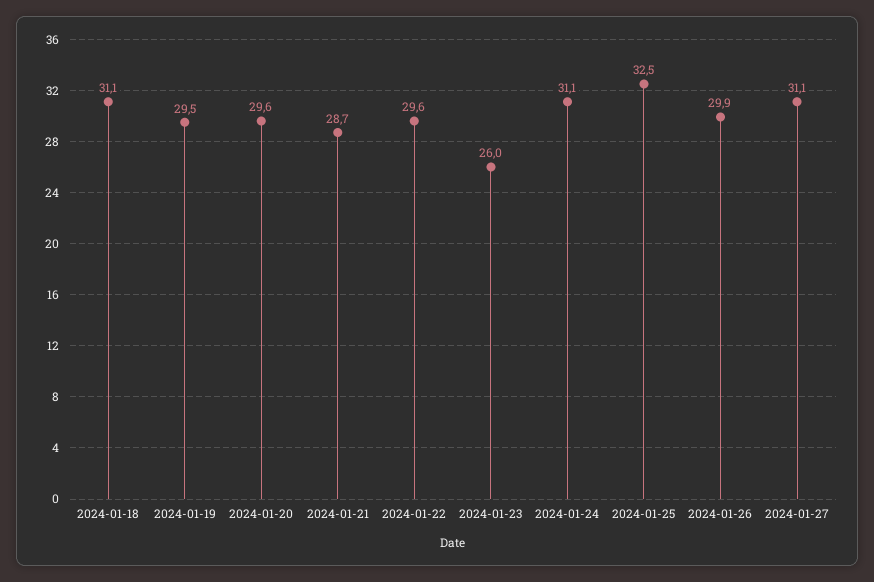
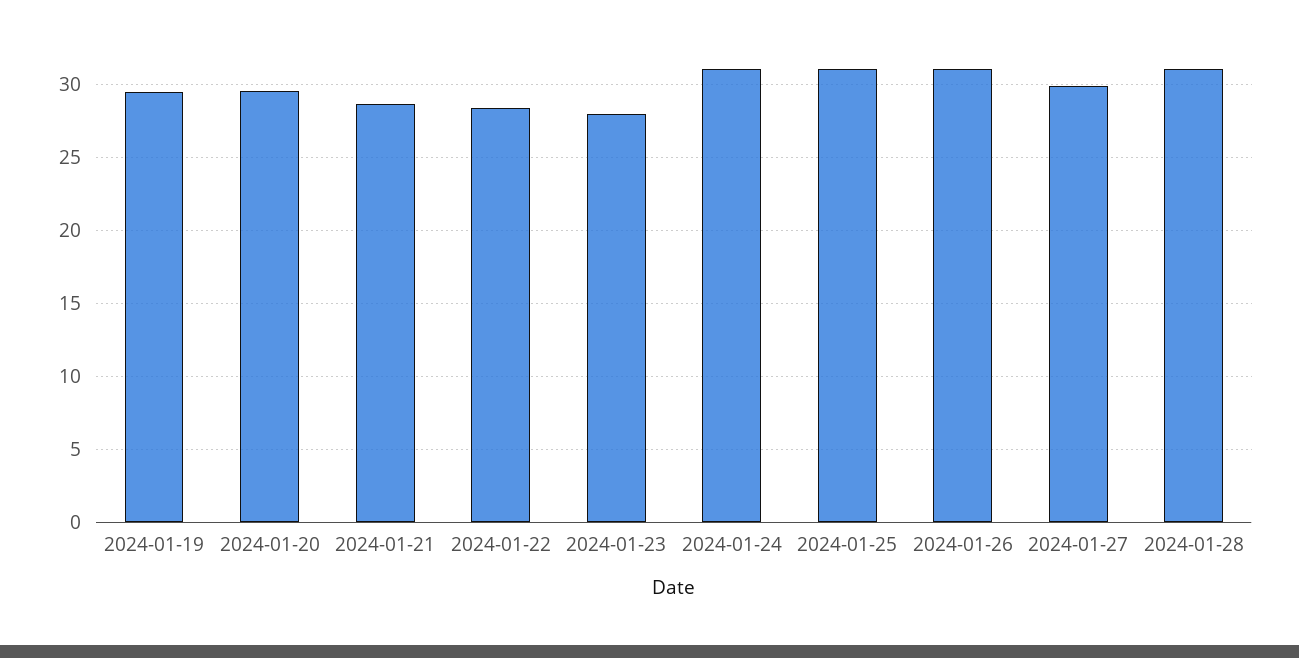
2024-01-18: 31.1 -> none
2024-01-22: 29.6 -> 28.5
2024-01-23: 26 -> 28
2024-01-25: 32.5 -> 31
2024-01-26: 29.9 -> 31
2024-01-27: 31.1 -> 30
2024-01-28: none -> 31

